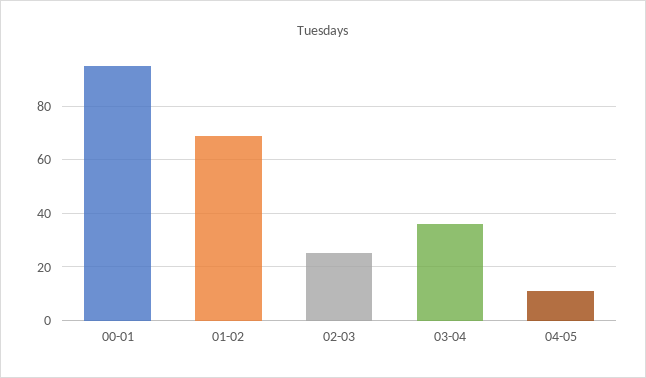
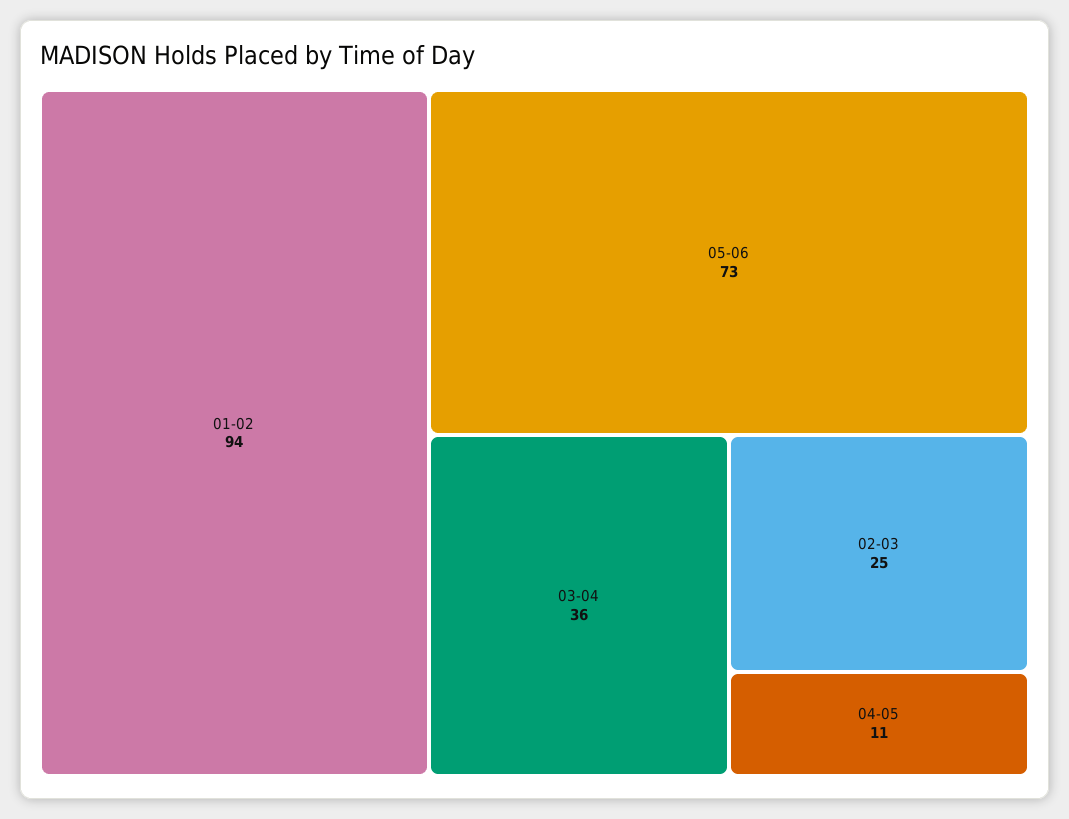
00-01: 95 -> none
01-02: 70 -> 94
05-06: none -> 73

